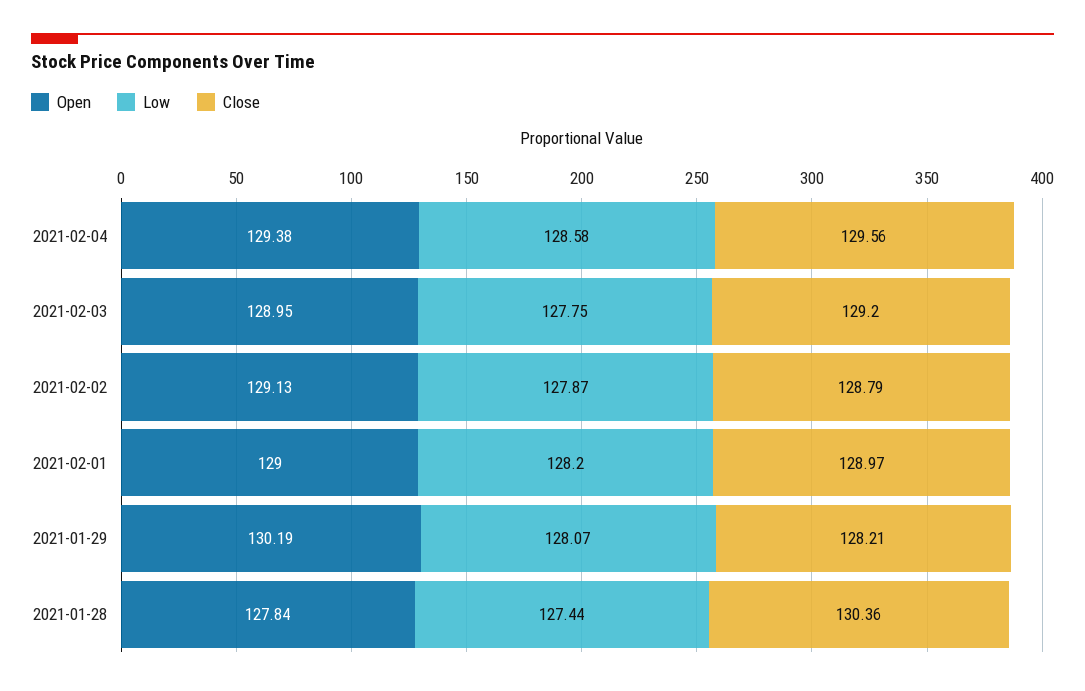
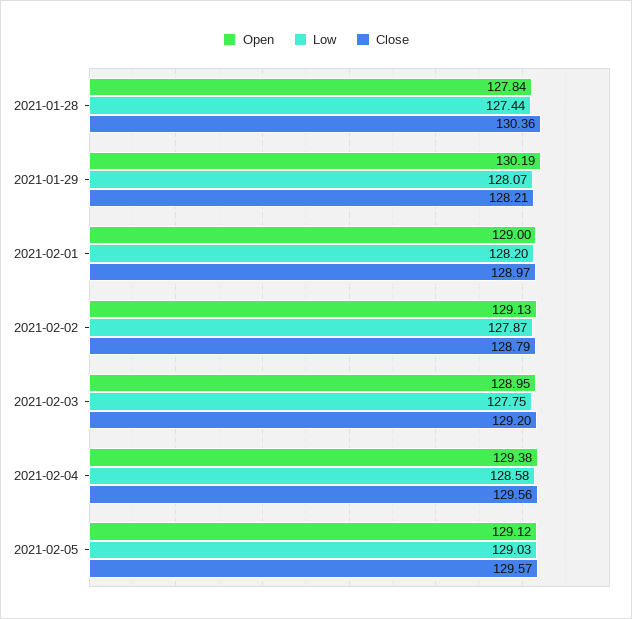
Open, 2021-02-05: none -> 129.12
Low, 2021-02-05: none -> 129.03
Close, 2021-02-05: none -> 129.57

